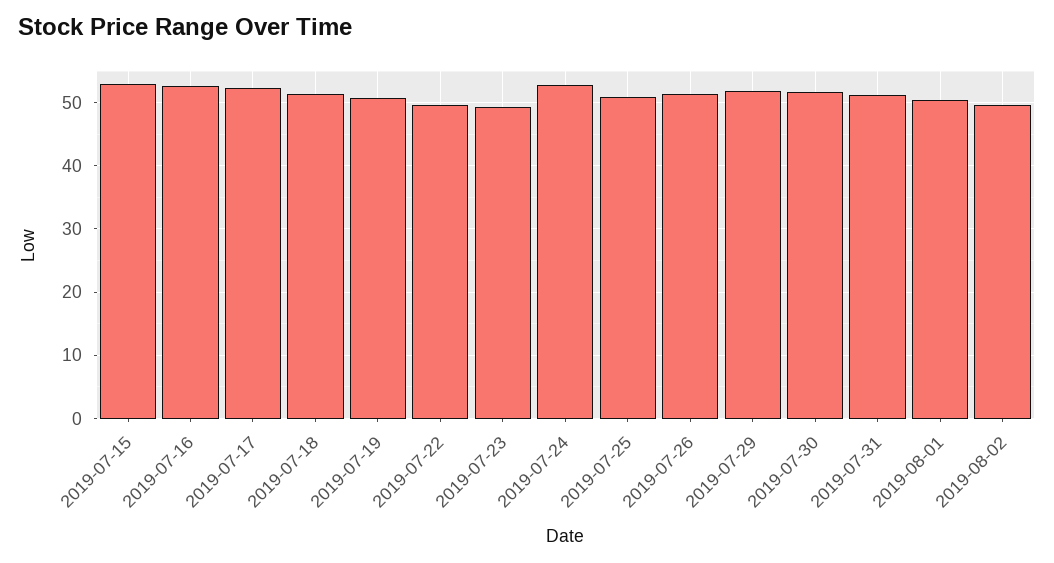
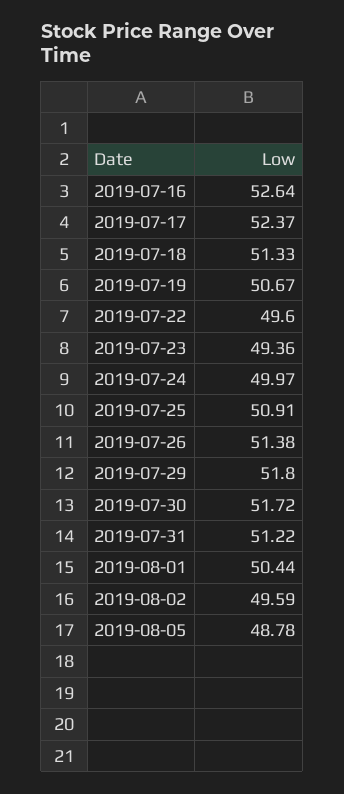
2019-07-15: 53 -> none
2019-07-24: 53 -> 49.97
2019-08-05: none -> 48.78

